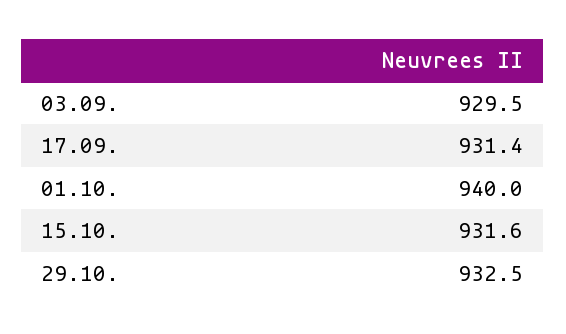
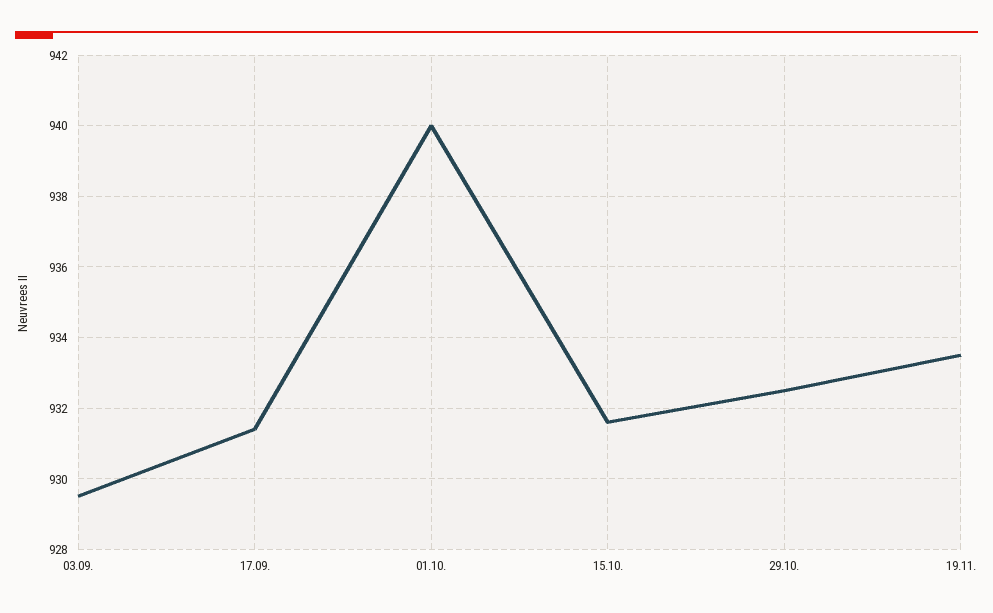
19.11.: none -> 933.5

